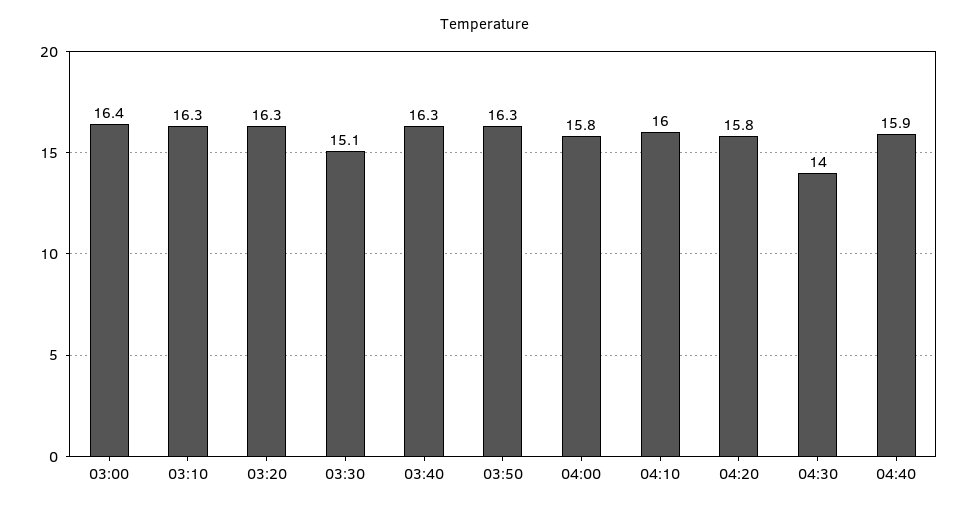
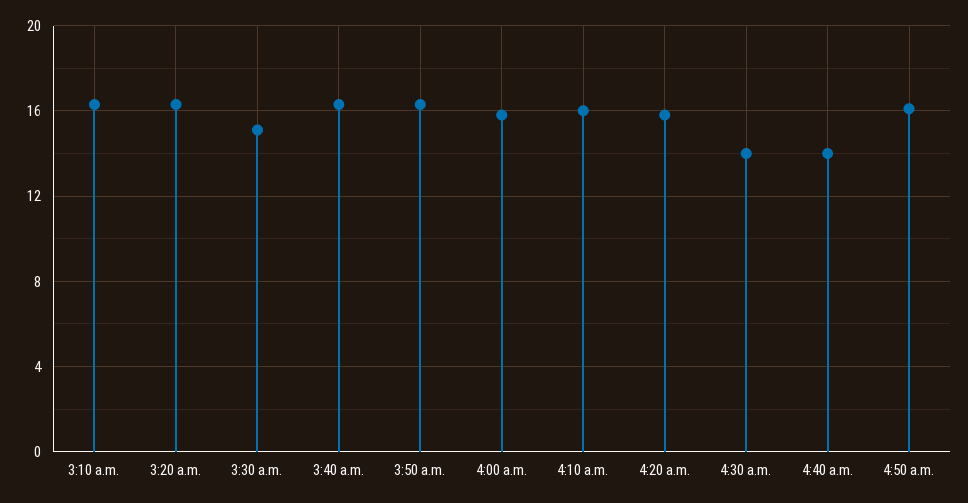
03:00: 16.4 -> none
04:40: 15.9 -> 14
4:50 a.m.: none -> 16

